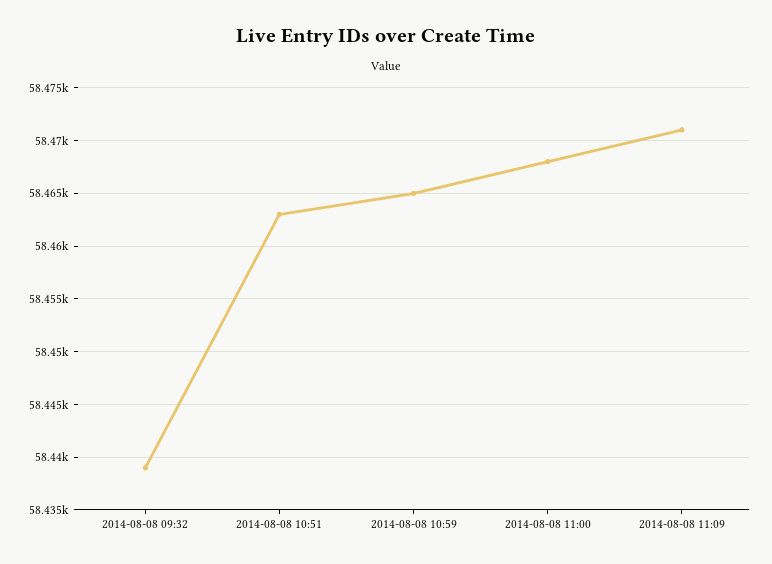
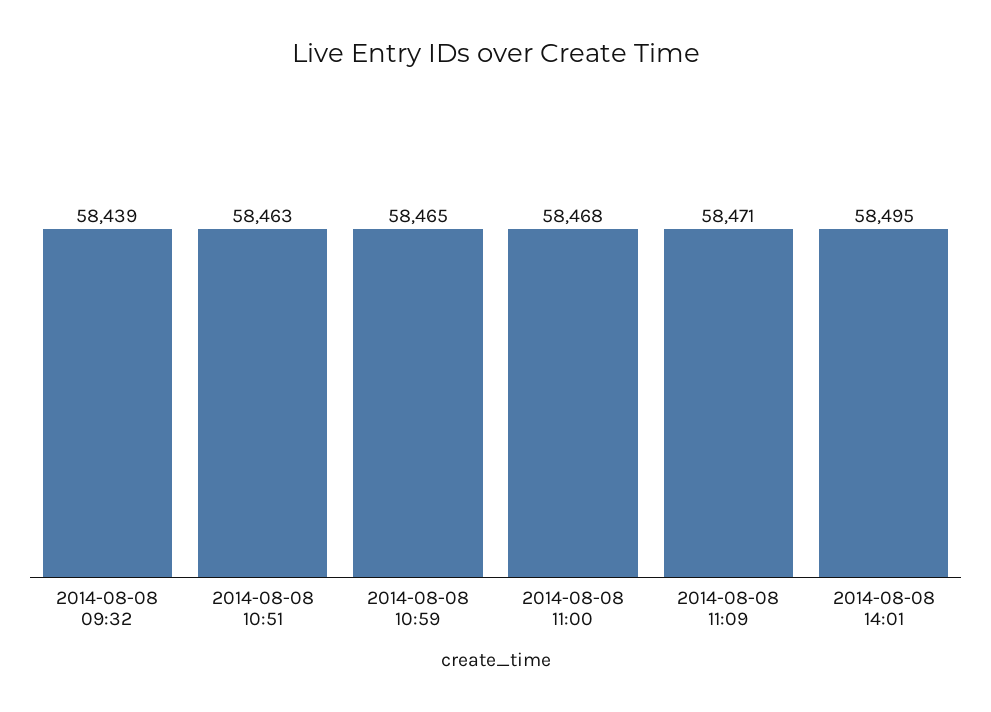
2014-08-08 14:01: none -> 58495

